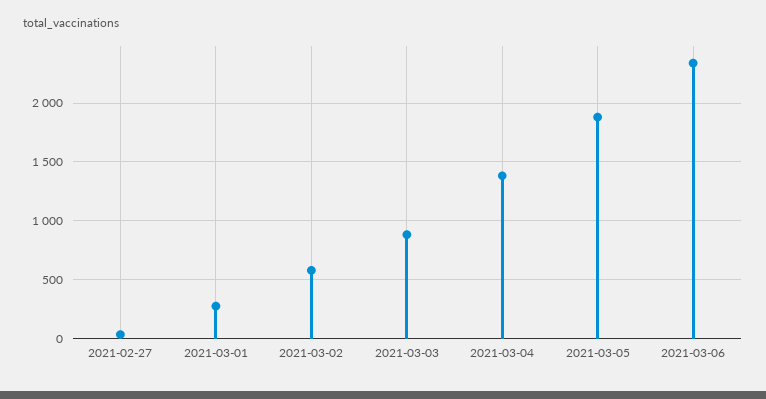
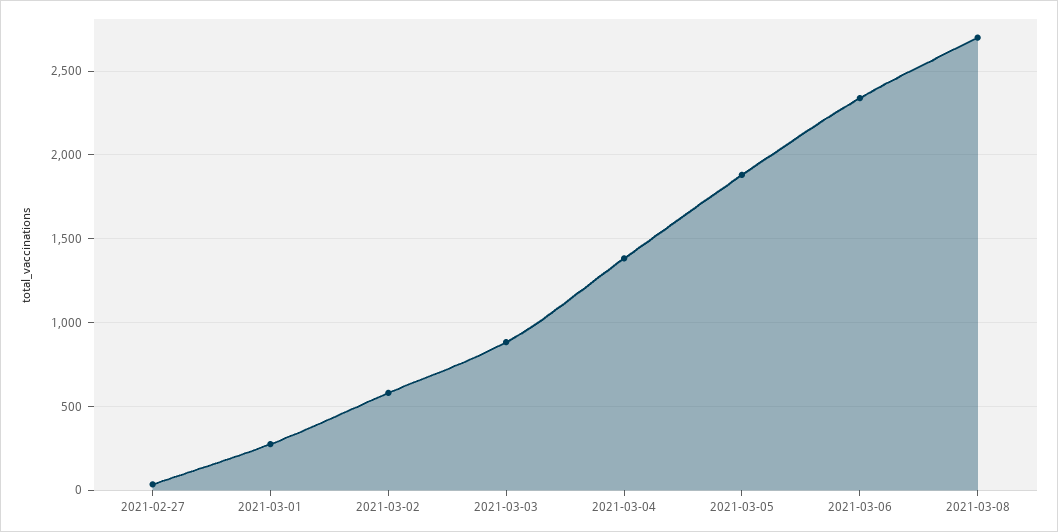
2021-03-08: none -> 2700

